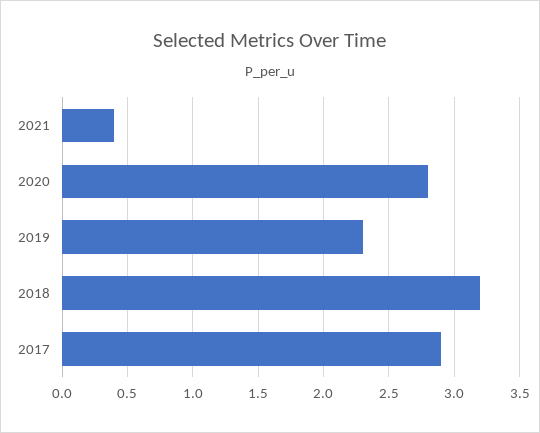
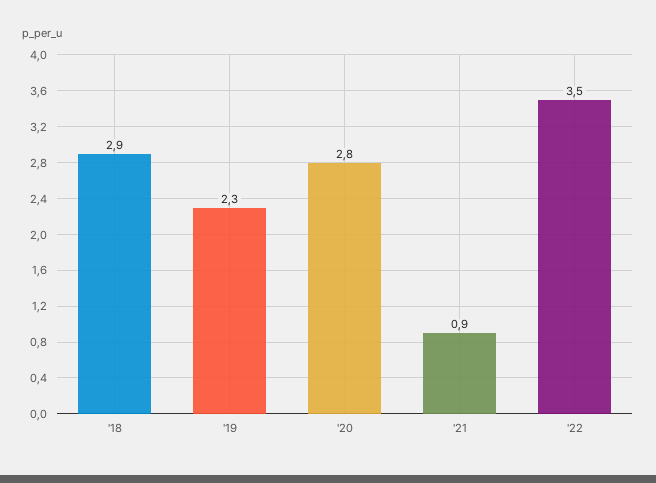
2021: 0.4 -> 0.9
2018: 3.2 -> 2.9
2017: 2.9 -> none
'22: none -> 3.5

